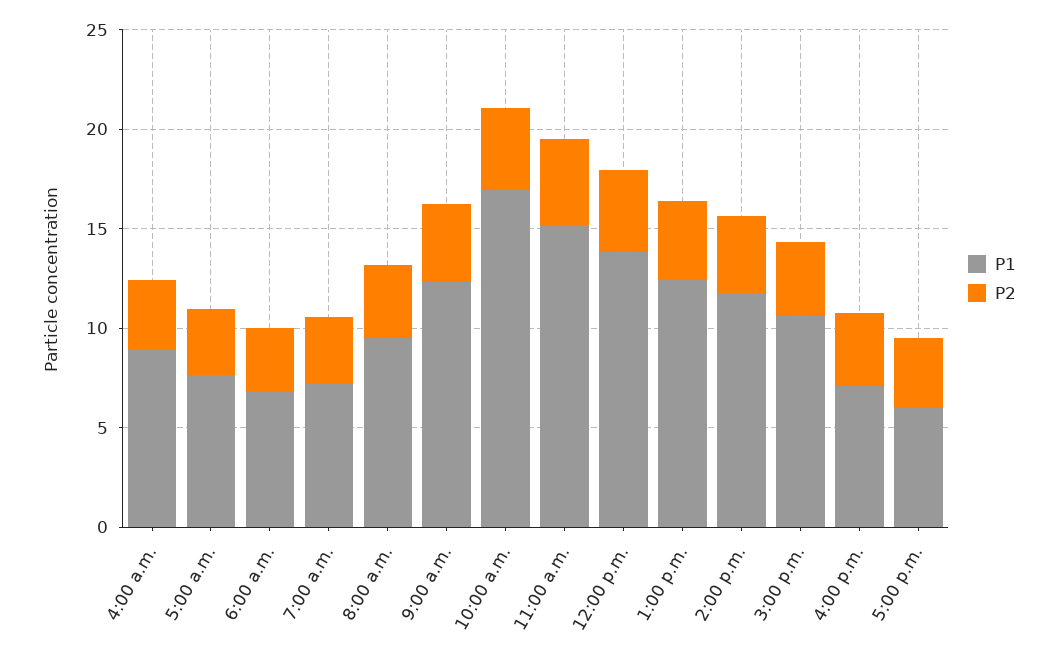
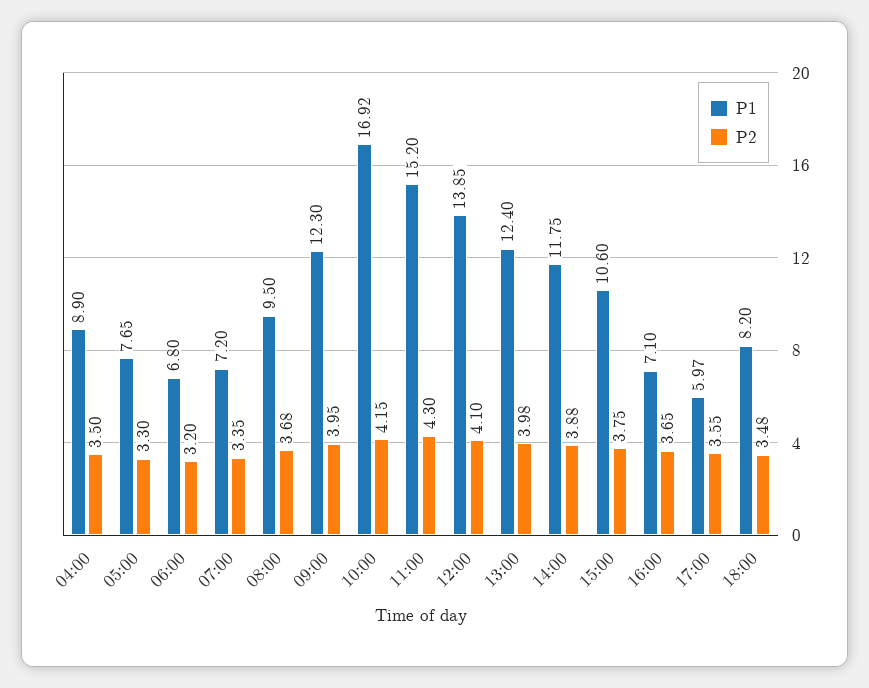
P1, 18:00: none -> 8.2
P2, 18:00: none -> 3.48

